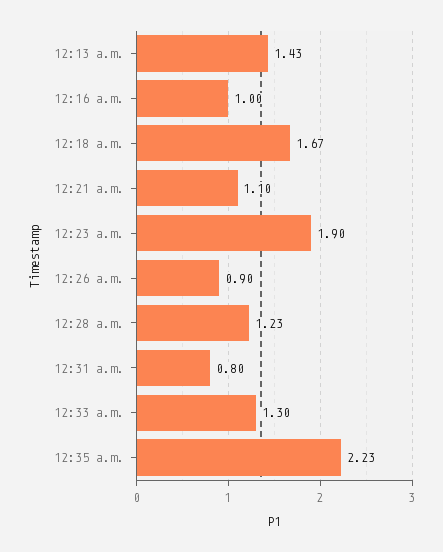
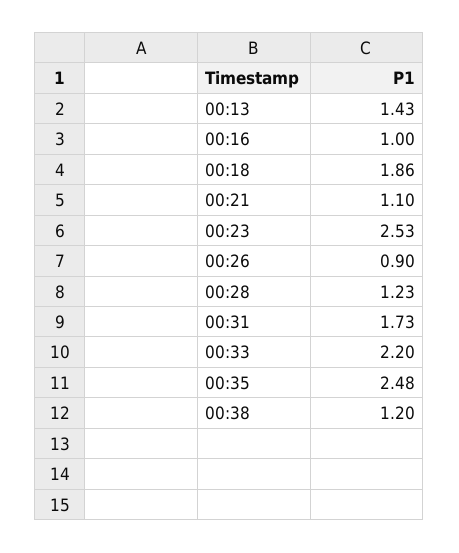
12:18 a.m.: 1.67 -> 1.86
12:23 a.m.: 1.9 -> 2.53
12:31 a.m.: 0.8 -> 1.73
12:33 a.m.: 1.3 -> 2.2
12:35 a.m.: 2.23 -> 2.48
00:38: none -> 1.2

